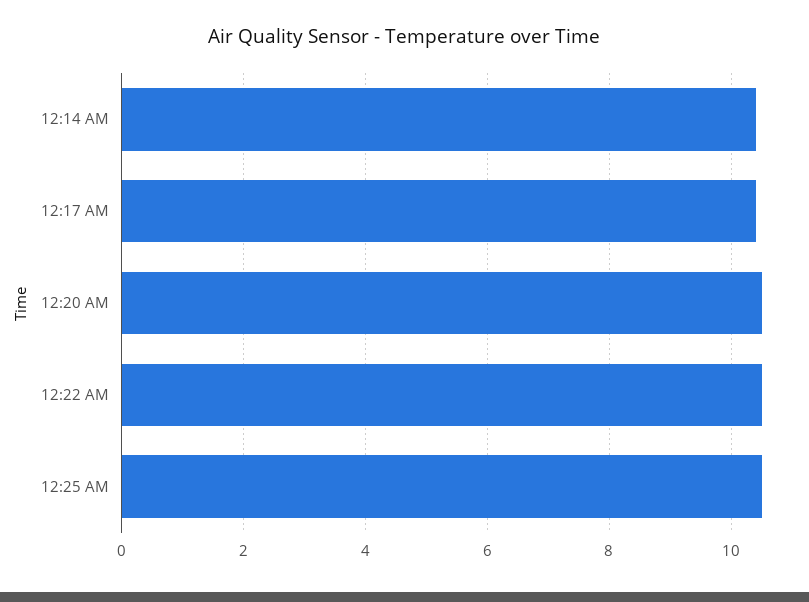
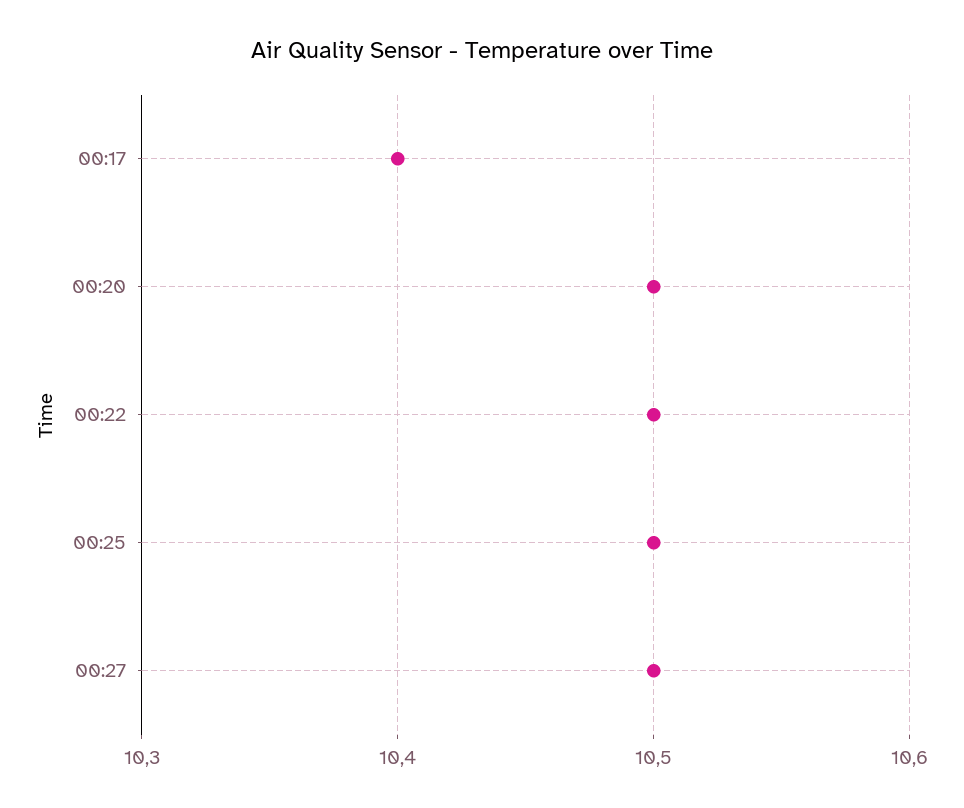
12:14 AM: 10.5 -> none
00:27: none -> 10.5

